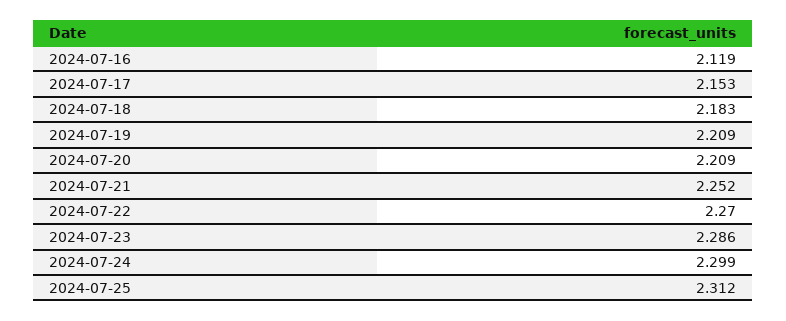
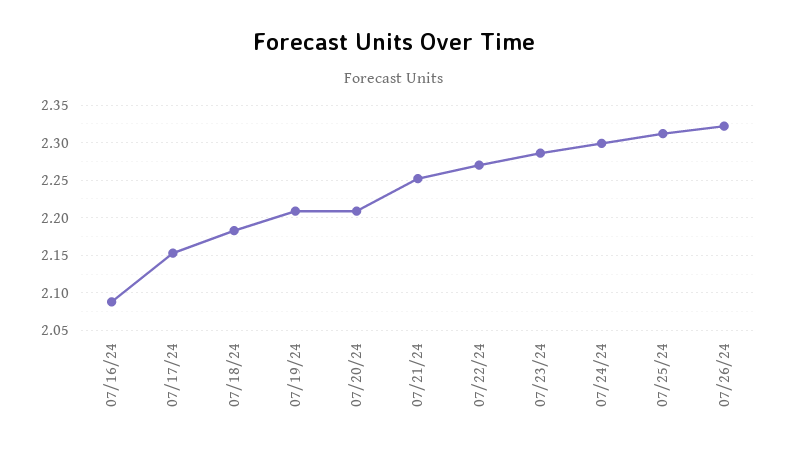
2024-07-16: 2.119 -> 2.09
07/26/24: none -> 2.32

